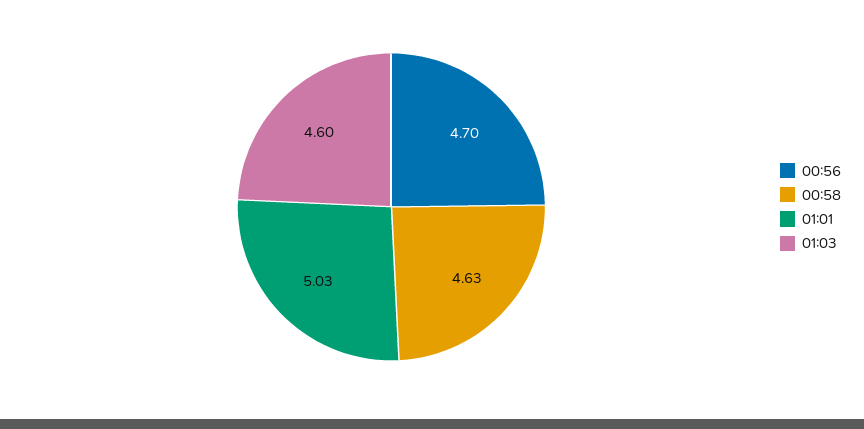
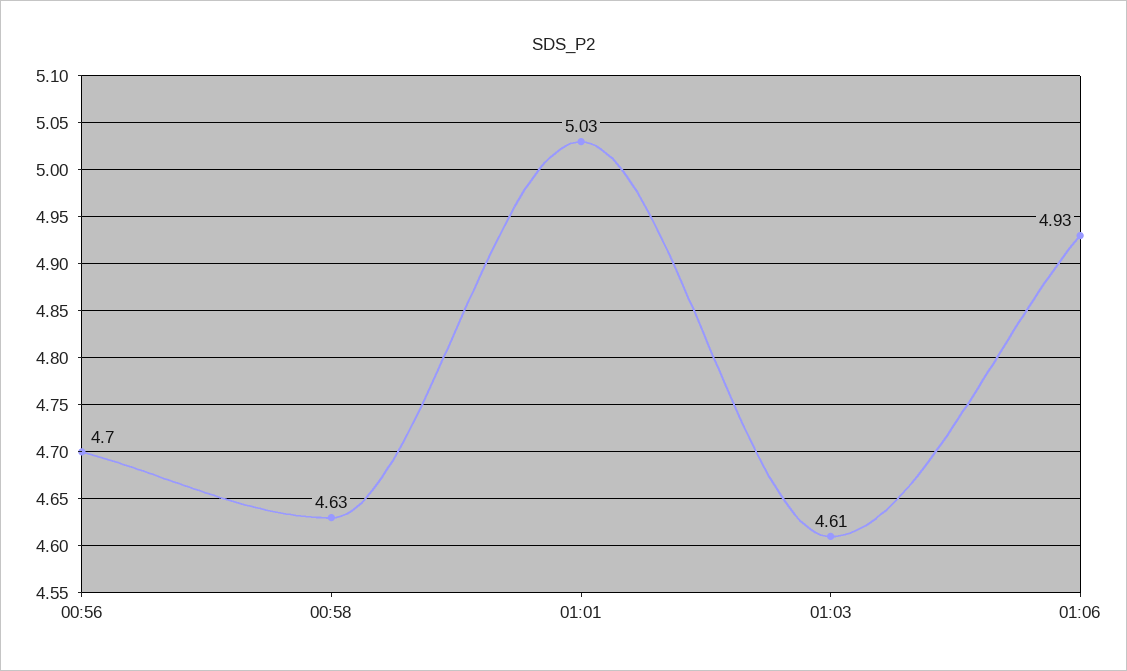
01:03: 4.6 -> 4.61
01:06: none -> 4.93

